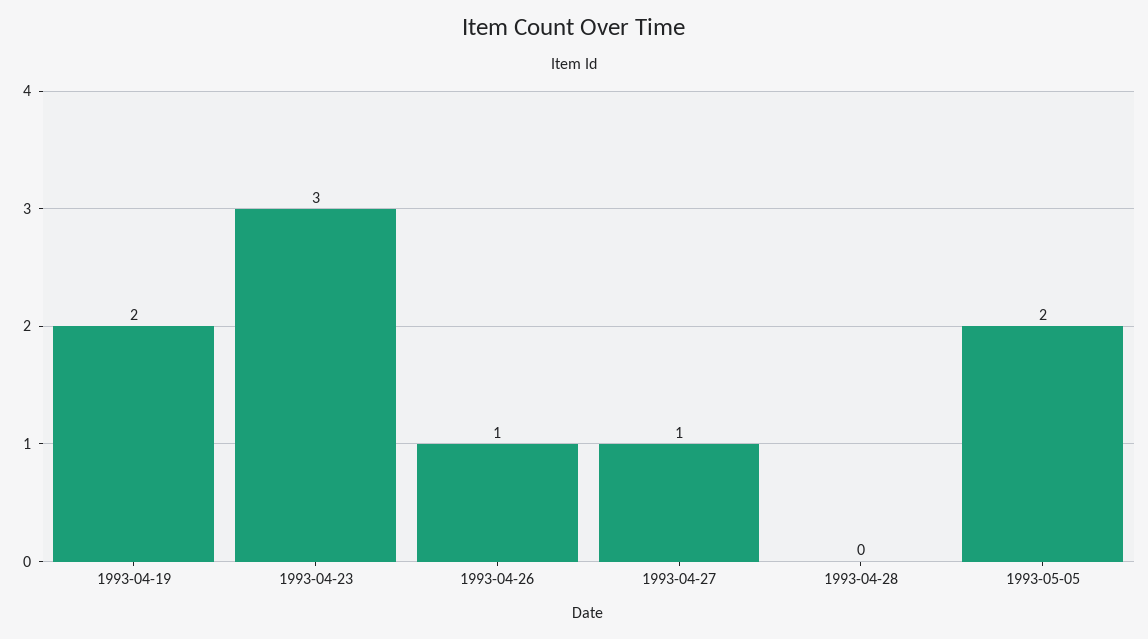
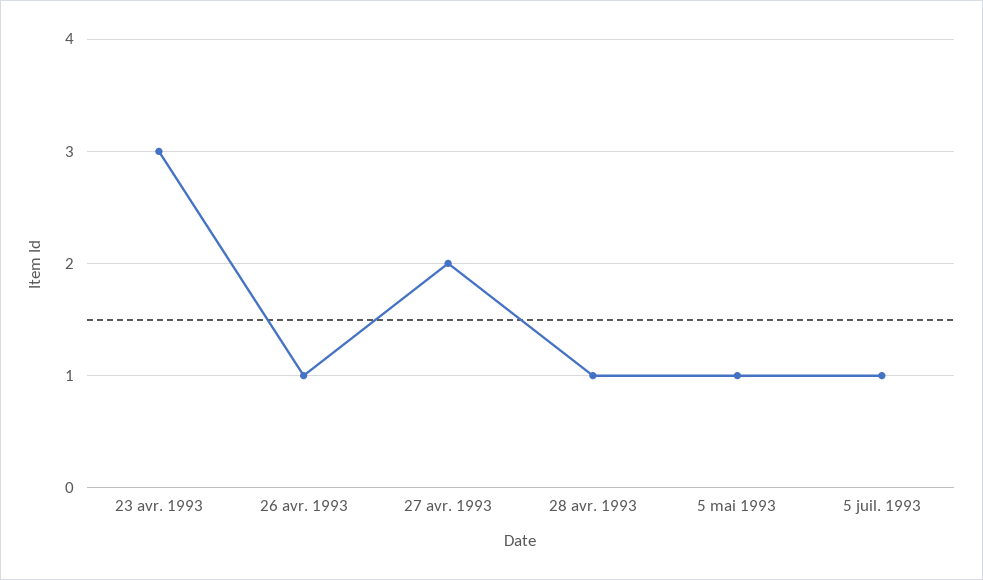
1993-04-19: 2 -> none
1993-04-27: 1 -> 2
1993-04-28: 0 -> 1
1993-05-05: 2 -> 1
5 juil. 1993: none -> 1

